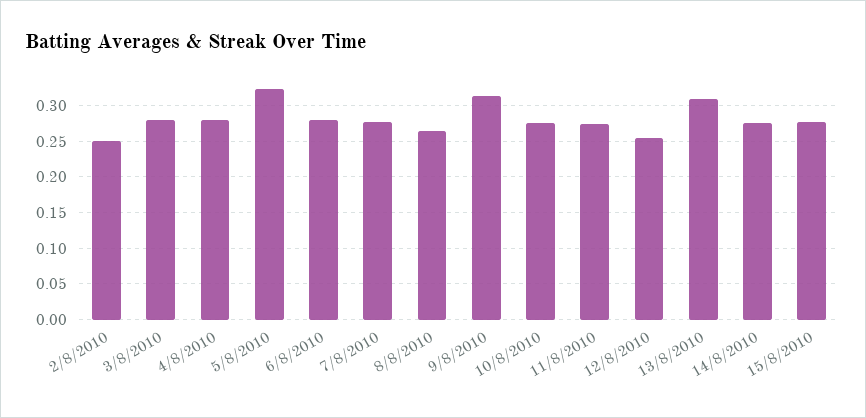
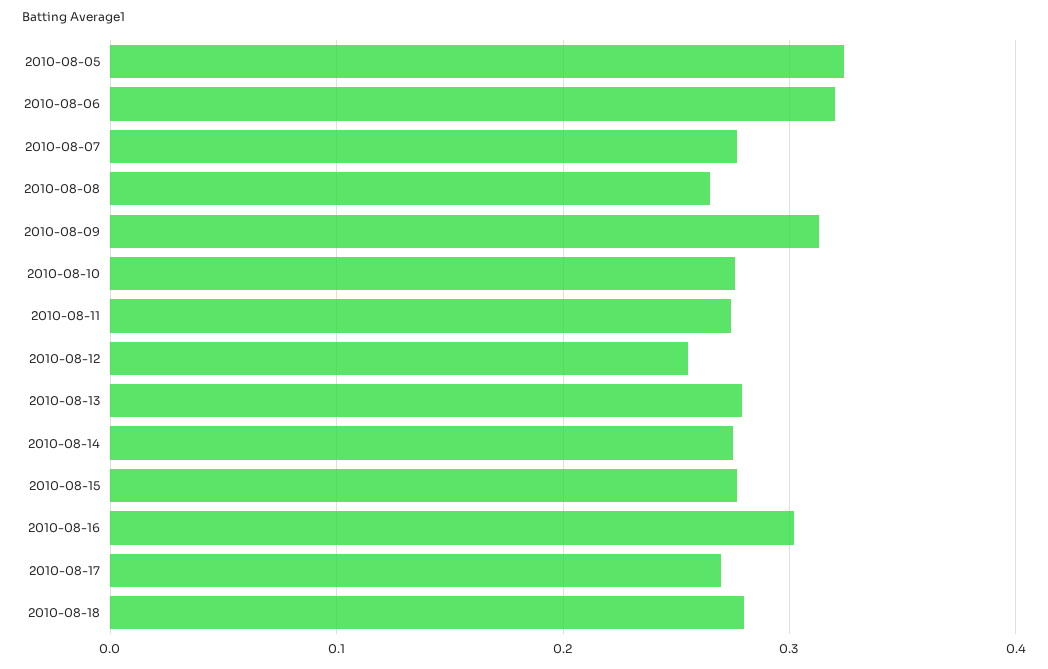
2/8/2010: 0.25 -> none
3/8/2010: 0.28 -> none
4/8/2010: 0.28 -> none
6/8/2010: 0.28 -> 0.32
13/8/2010: 0.31 -> 0.28
2010-08-16: none -> 0.3
2010-08-17: none -> 0.27
2010-08-18: none -> 0.28

